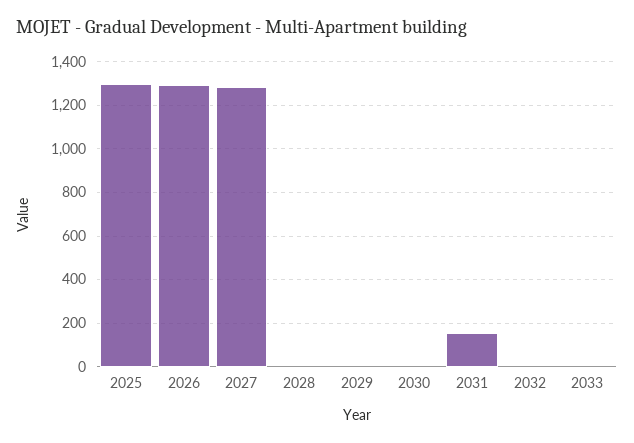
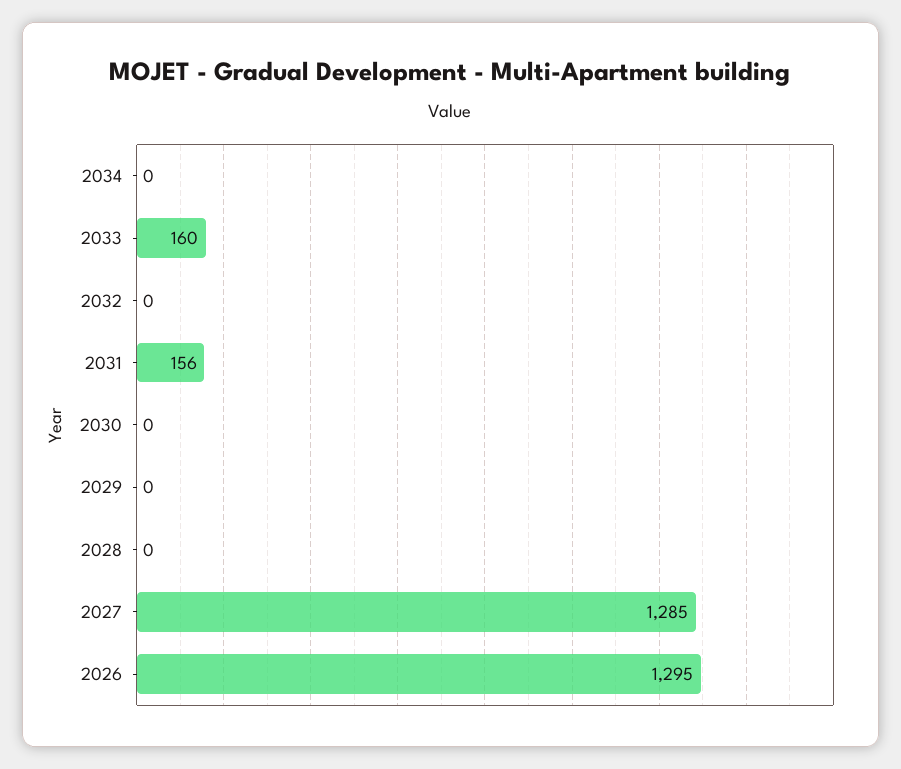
2025: 1300 -> none
2033: 0 -> 160
2034: none -> 0

